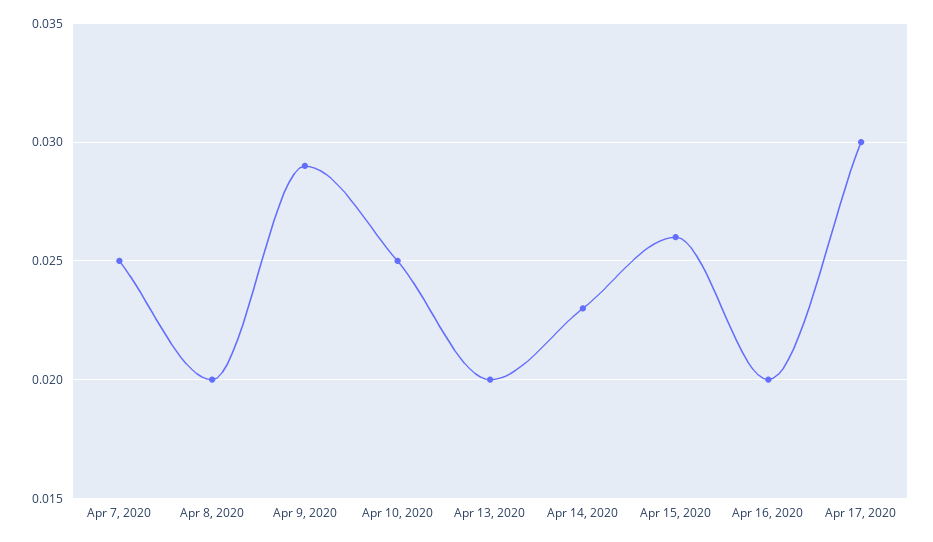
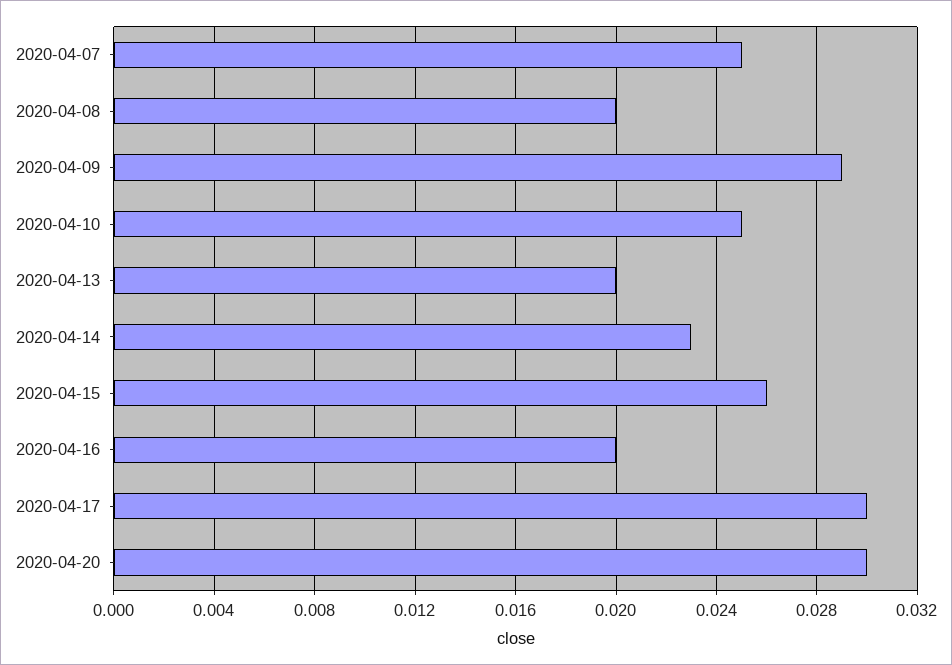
2020-04-20: none -> 0.03

